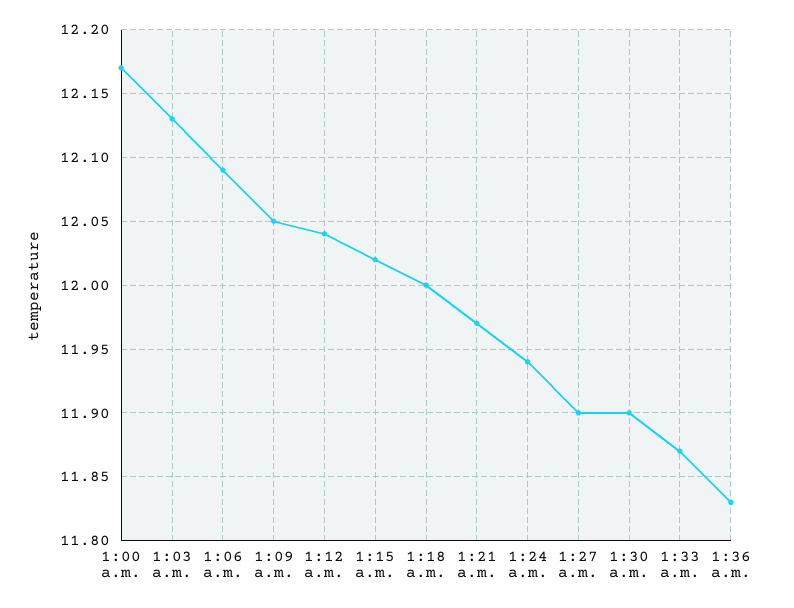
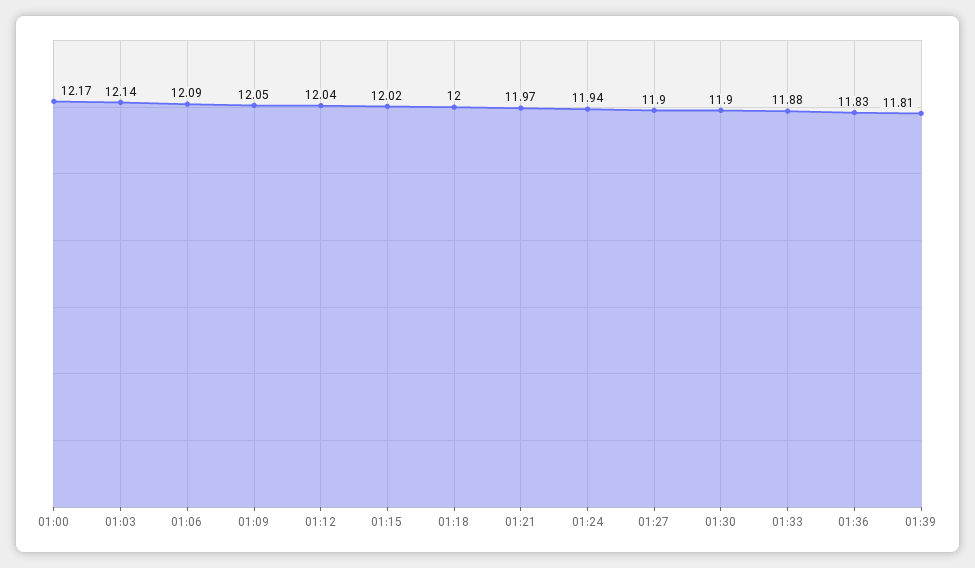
1:03 a.m.: 12.13 -> 12.14
1:33 a.m.: 11.87 -> 11.88
01:39: none -> 11.81

